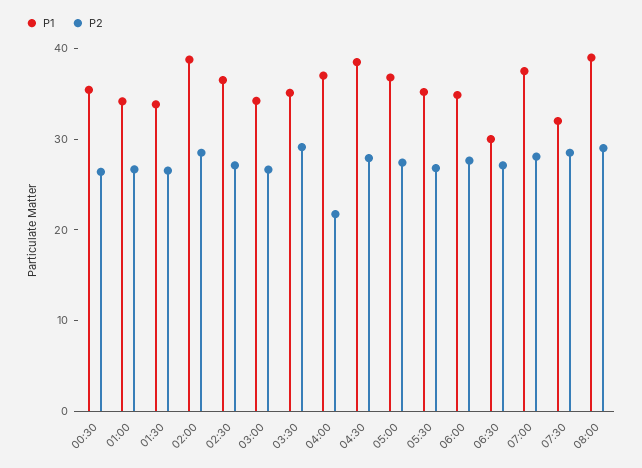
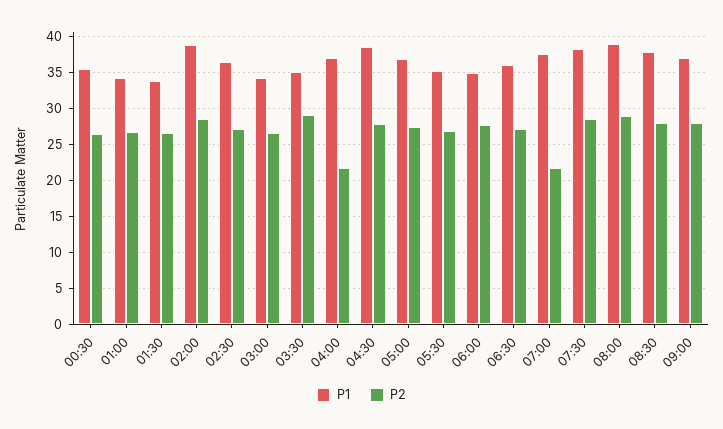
P1, 06:30: 30 -> 36
P2, 07:00: 28 -> 22
P1, 07:30: 32 -> 38
P1, 08:30: none -> 38
P2, 08:30: none -> 28
P1, 09:00: none -> 37
P2, 09:00: none -> 28

